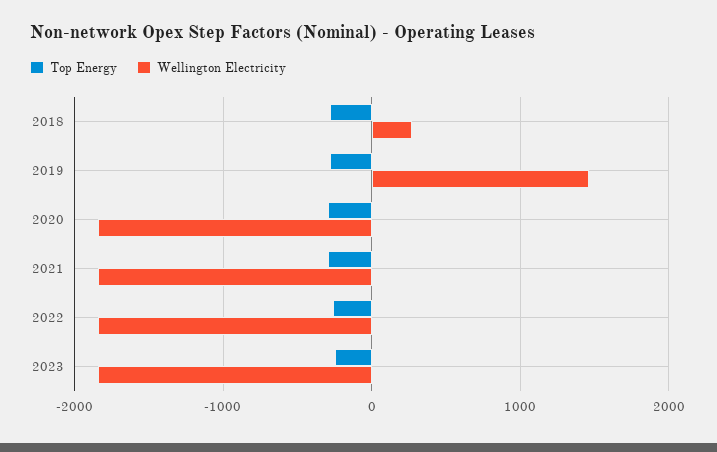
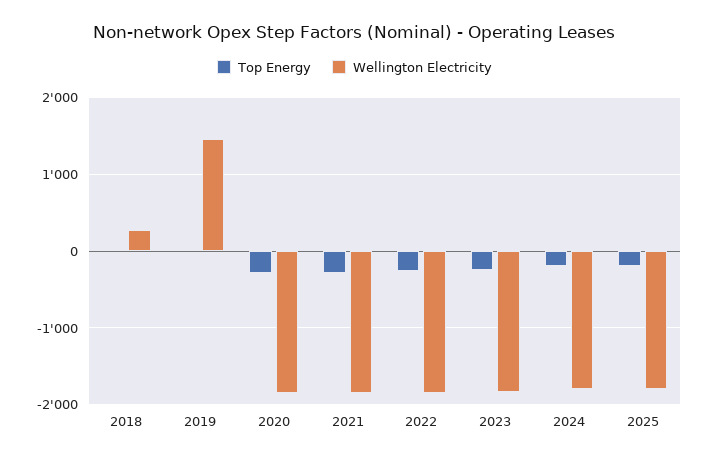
Top Energy, 2018: -300 -> 0
Top Energy, 2019: -300 -> 0
Top Energy, 2024: none -> -200
Wellington Electricity, 2024: none -> -1800
Top Energy, 2025: none -> -200
Wellington Electricity, 2025: none -> -1800

